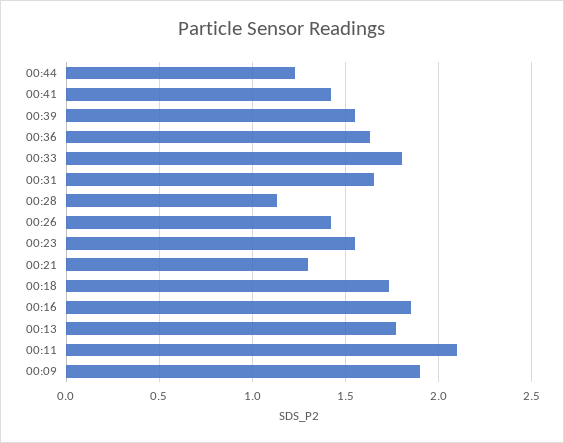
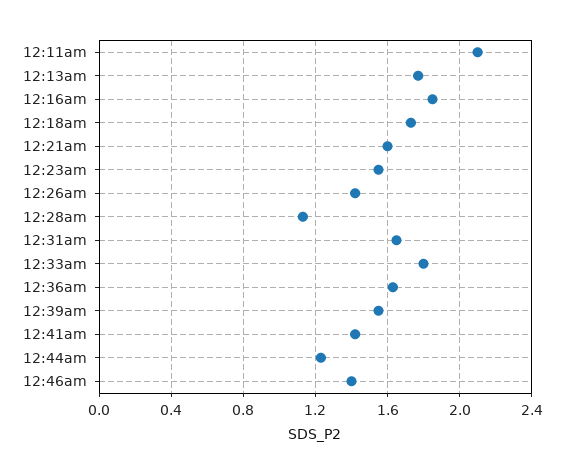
00:21: 1.3 -> 1.6
00:09: 1.9 -> none
12:46am: none -> 1.4

